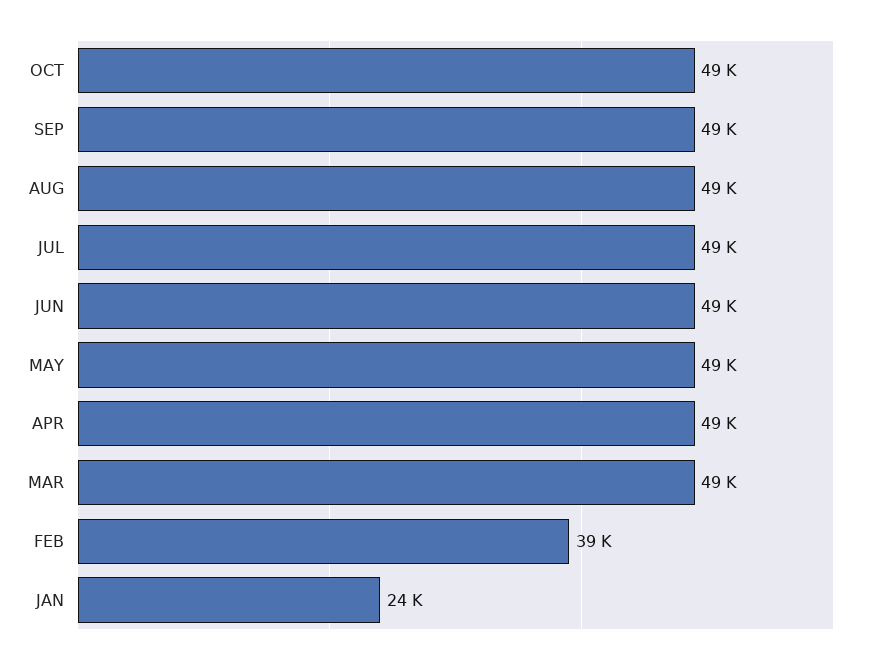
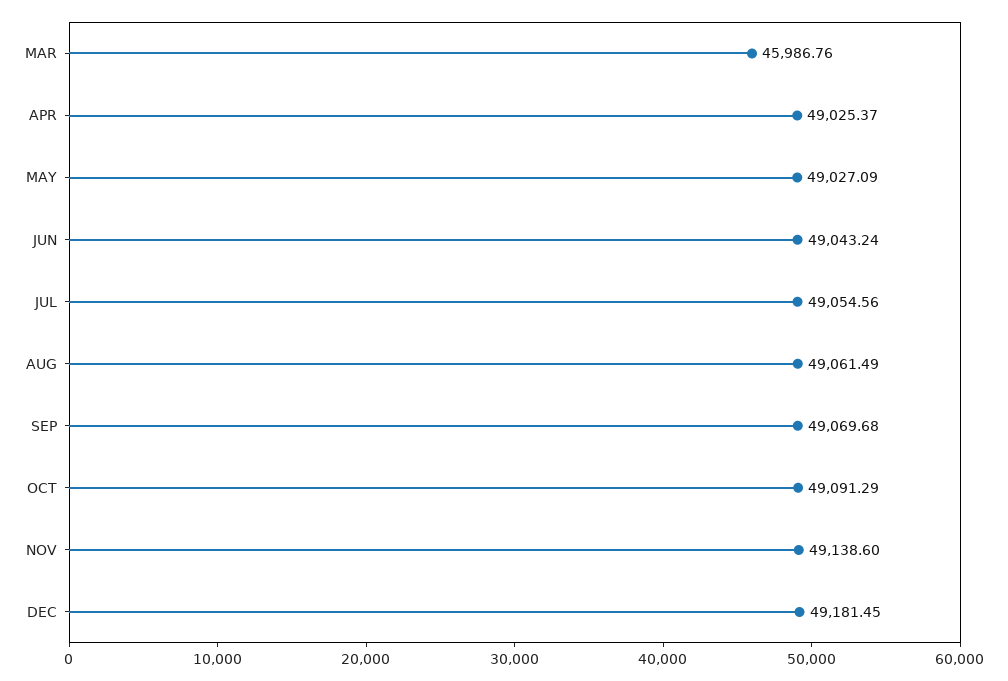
MAR: 49000 -> 45986.76
FEB: 39000 -> none
JAN: 24000 -> none
NOV: none -> 49138.6
DEC: none -> 49181.45

